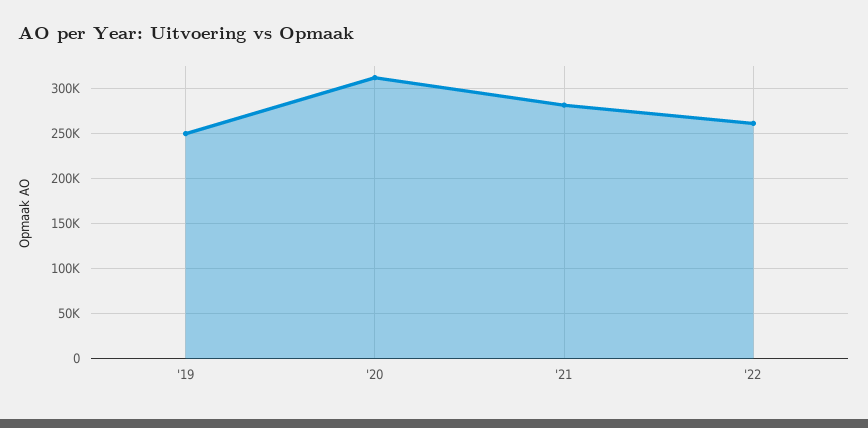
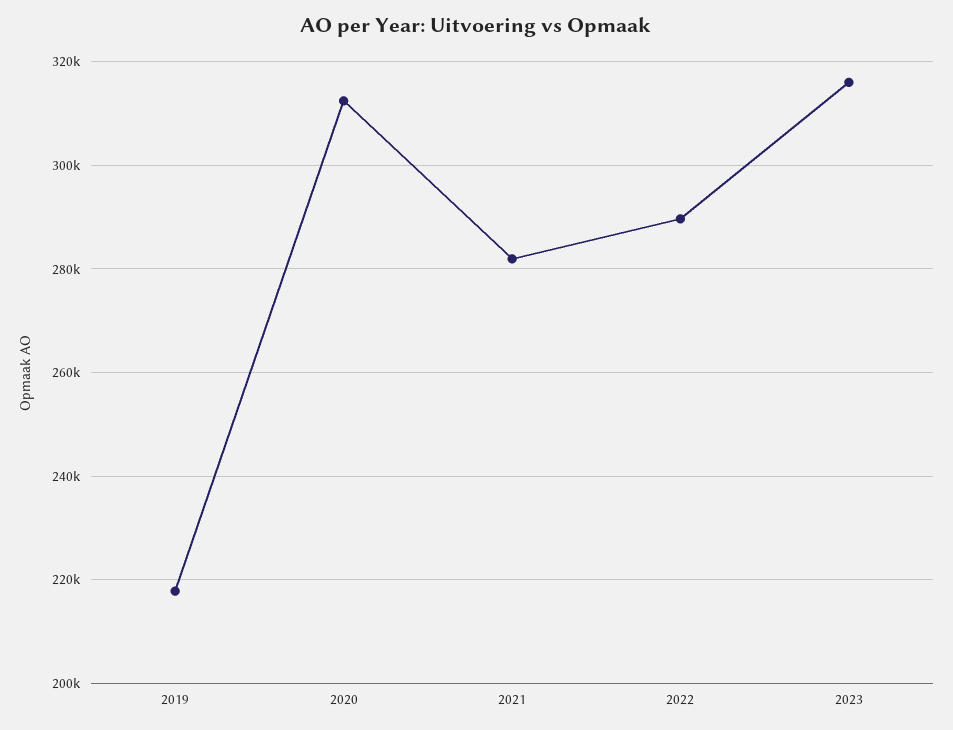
'19: 250000 -> 218000
'22: 260000 -> 290000
2023: none -> 316000

